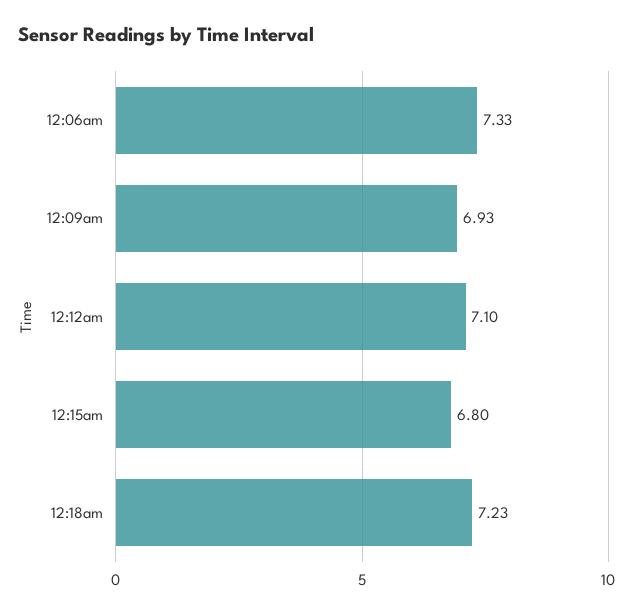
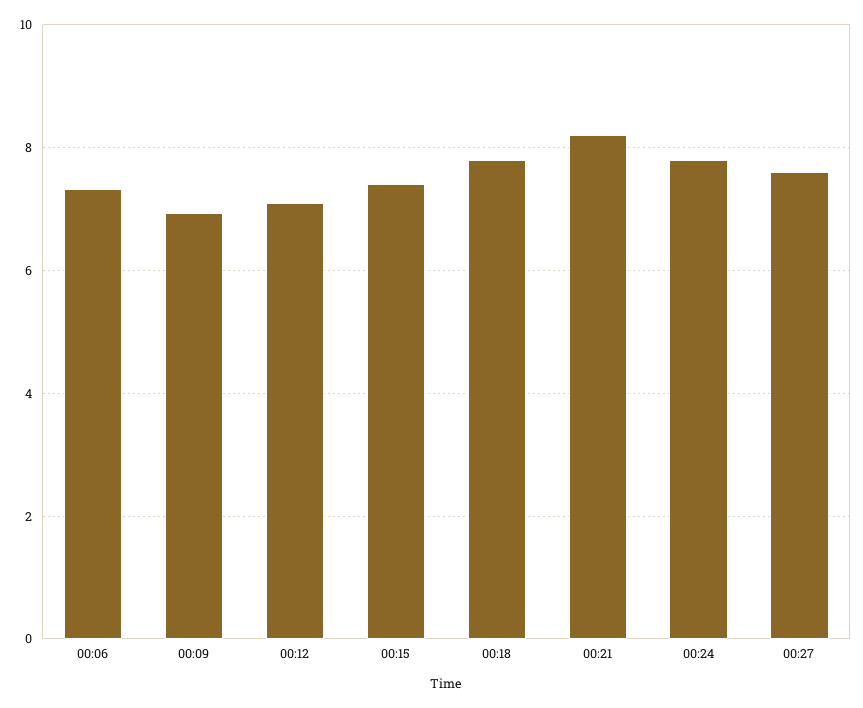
12:15am: 6.8 -> 7.4
12:18am: 7.23 -> 7.8
00:21: none -> 8.2
00:24: none -> 7.8
00:27: none -> 7.6

